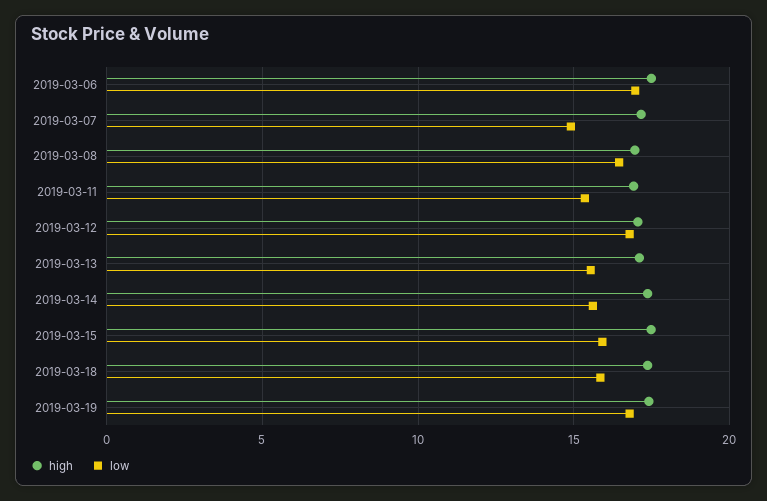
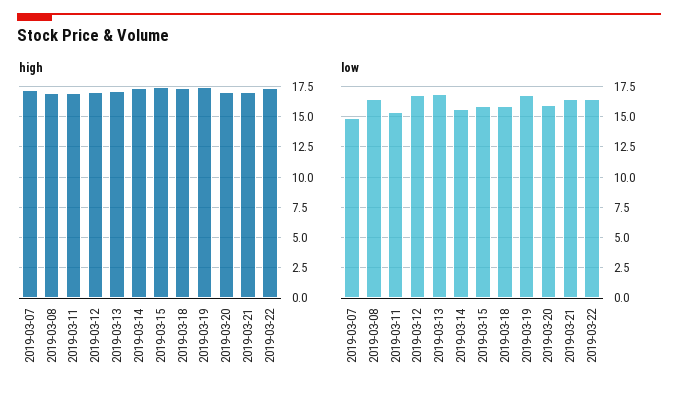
high, 2019-03-06: 17.5 -> none
low, 2019-03-06: 17 -> none
low, 2019-03-13: 15.5 -> 17
high, 2019-03-20: none -> 17
high, 2019-03-21: none -> 17
high, 2019-03-22: none -> 17.5
low, 2019-03-20: none -> 16
low, 2019-03-21: none -> 16.5
low, 2019-03-22: none -> 16.5

